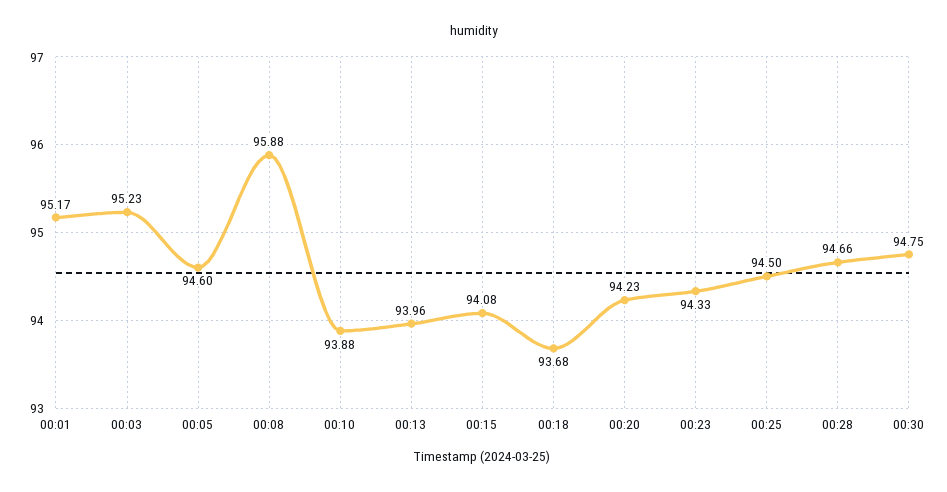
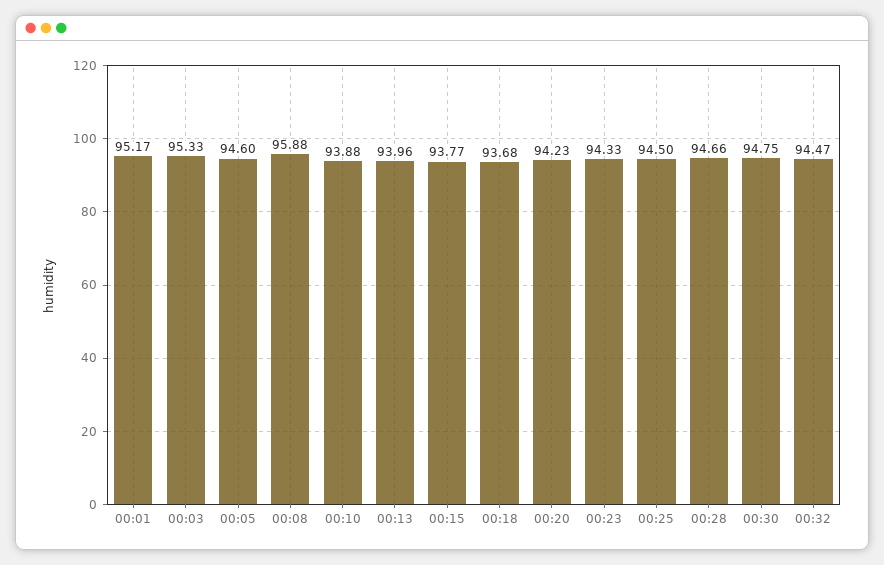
00:03: 95.23 -> 95.33
00:15: 94.08 -> 93.77
00:32: none -> 94.47

